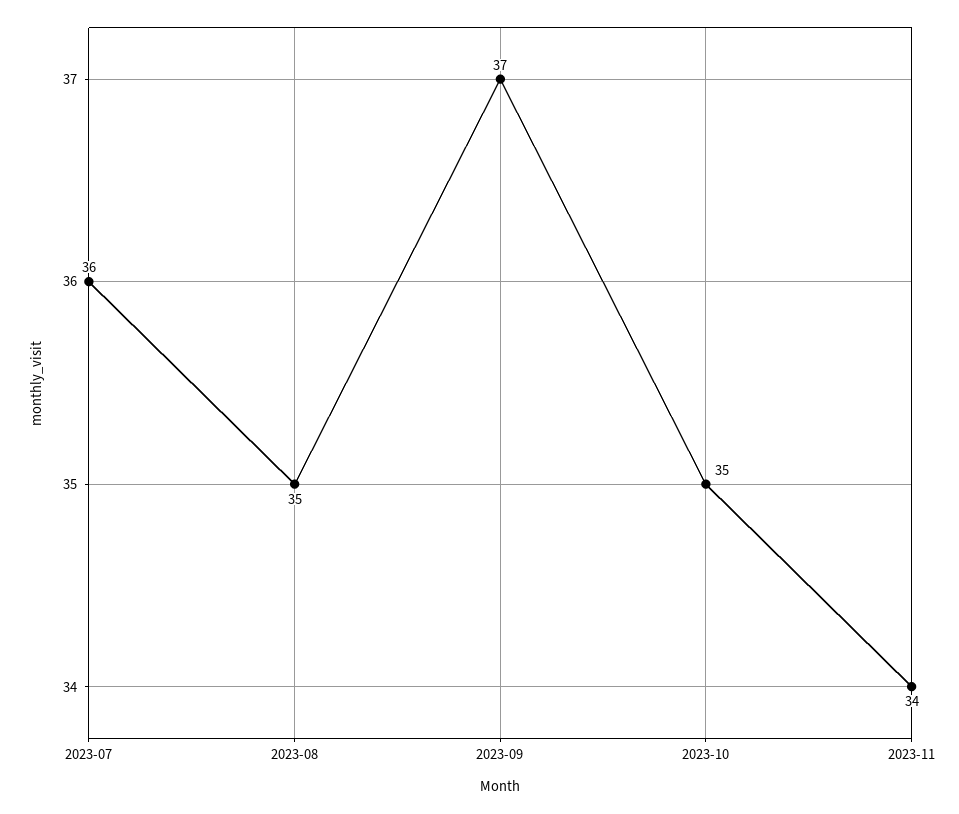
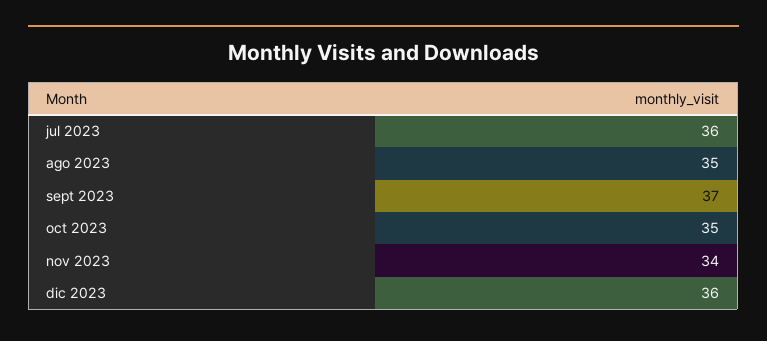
dic 2023: none -> 36

